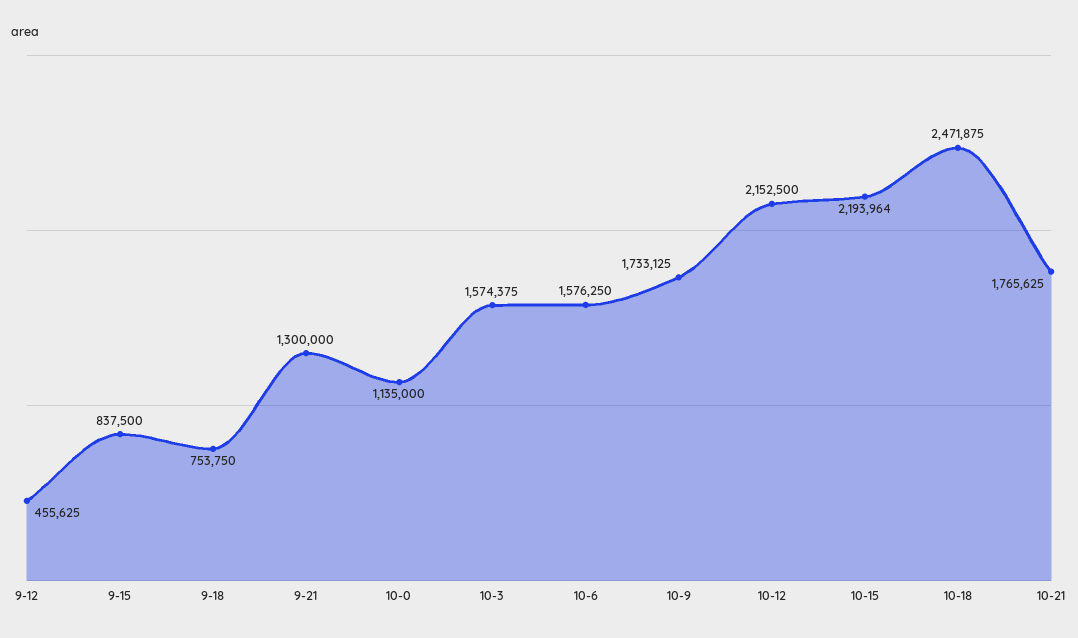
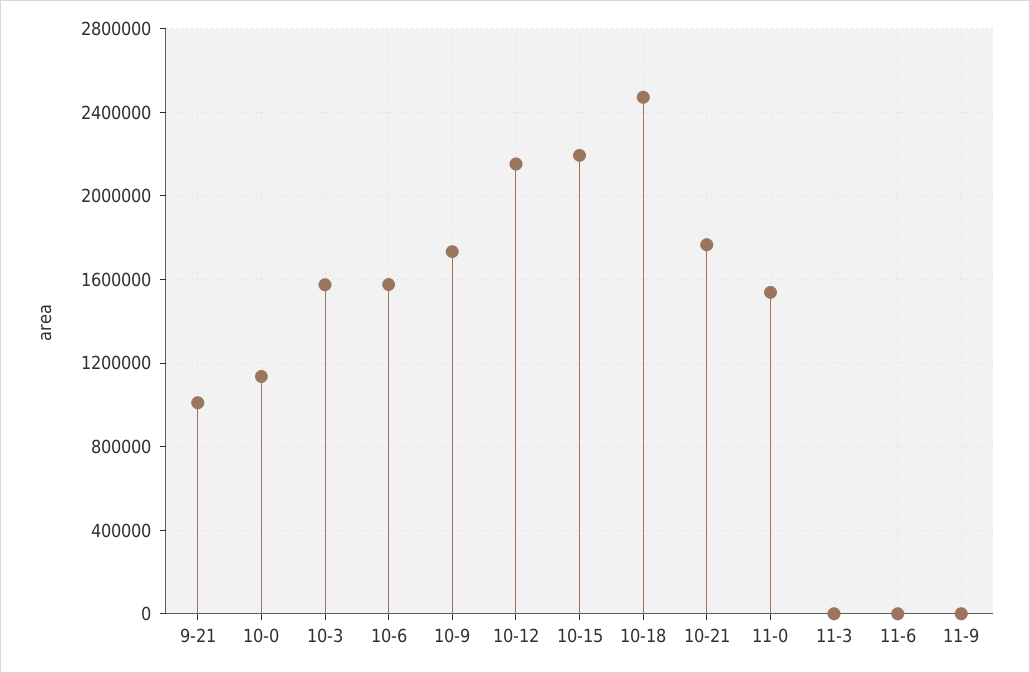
9-12: 455625 -> none
9-15: 837500 -> none
9-18: 753750 -> none
9-21: 1300000 -> 1000000
11-0: none -> 1550000
11-3: none -> 0
11-6: none -> 0
11-9: none -> 0

